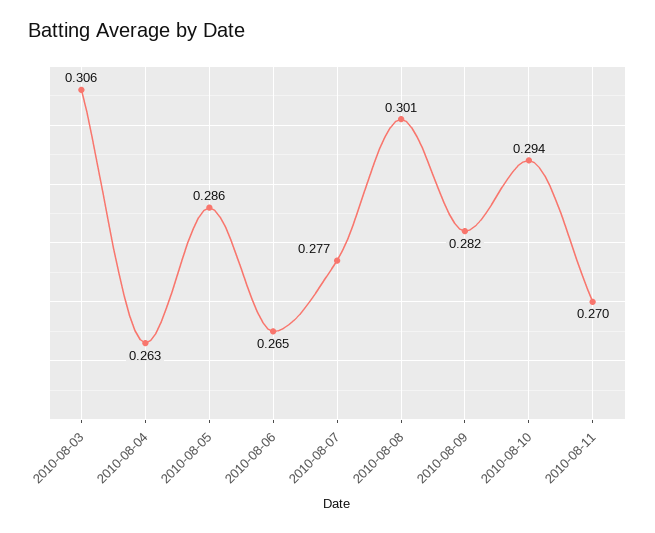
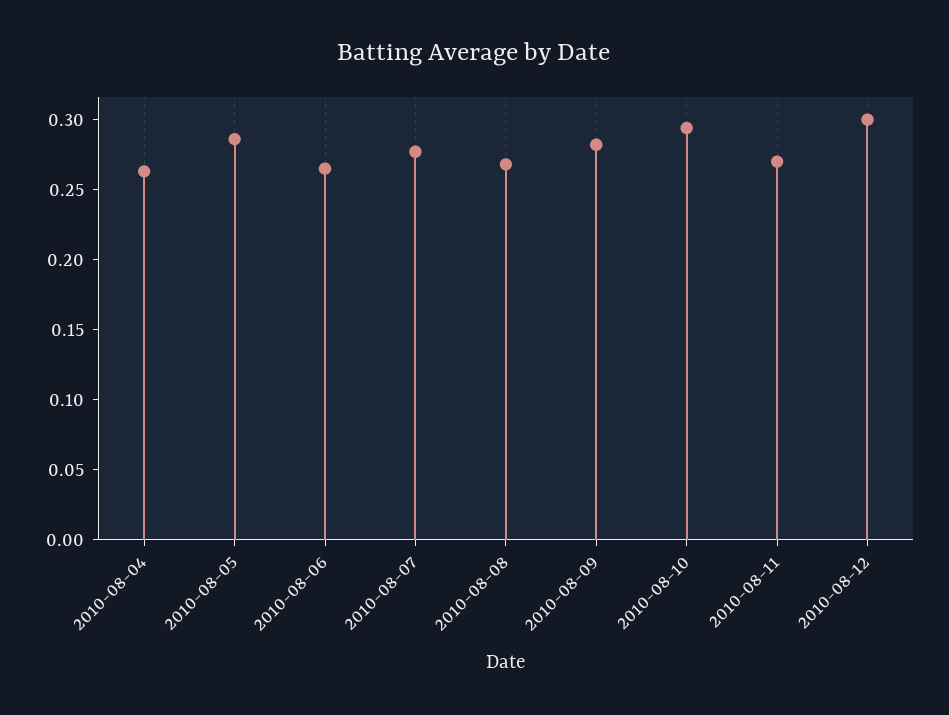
2010-08-03: 0.306 -> none
2010-08-08: 0.301 -> 0.27
2010-08-12: none -> 0.3

